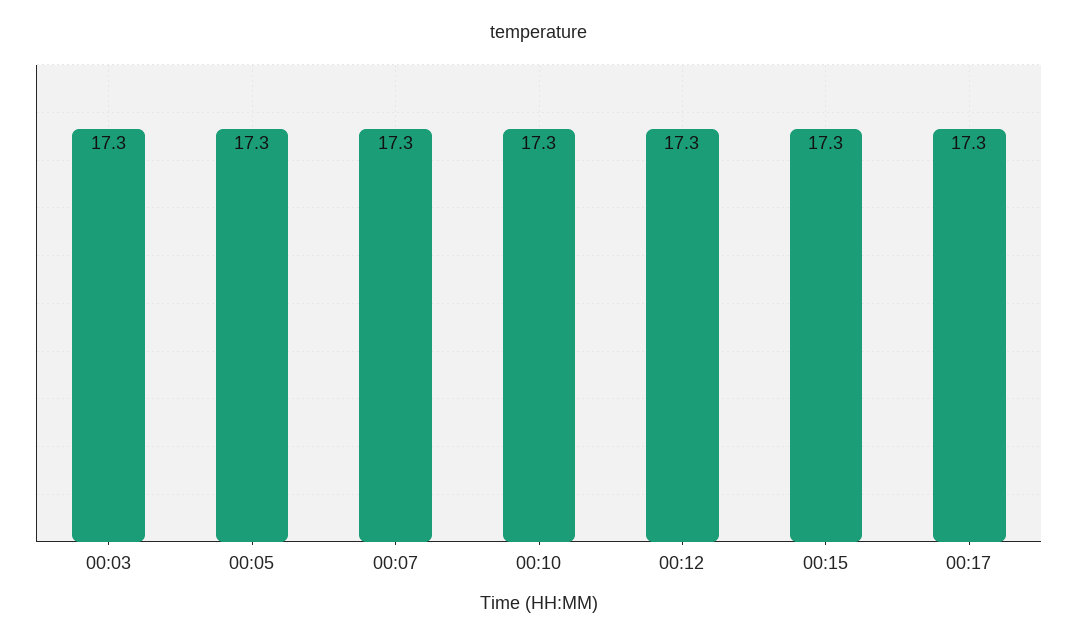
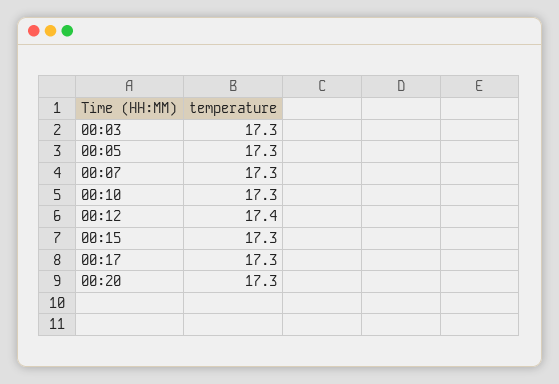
00:12: 17.3 -> 17.4
00:20: none -> 17.3

